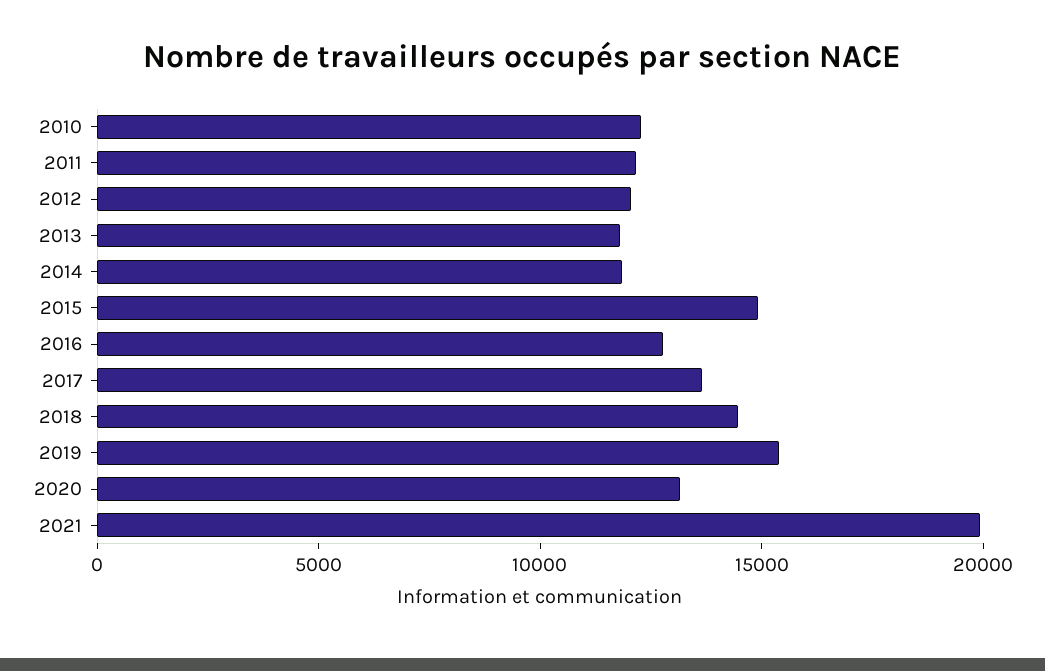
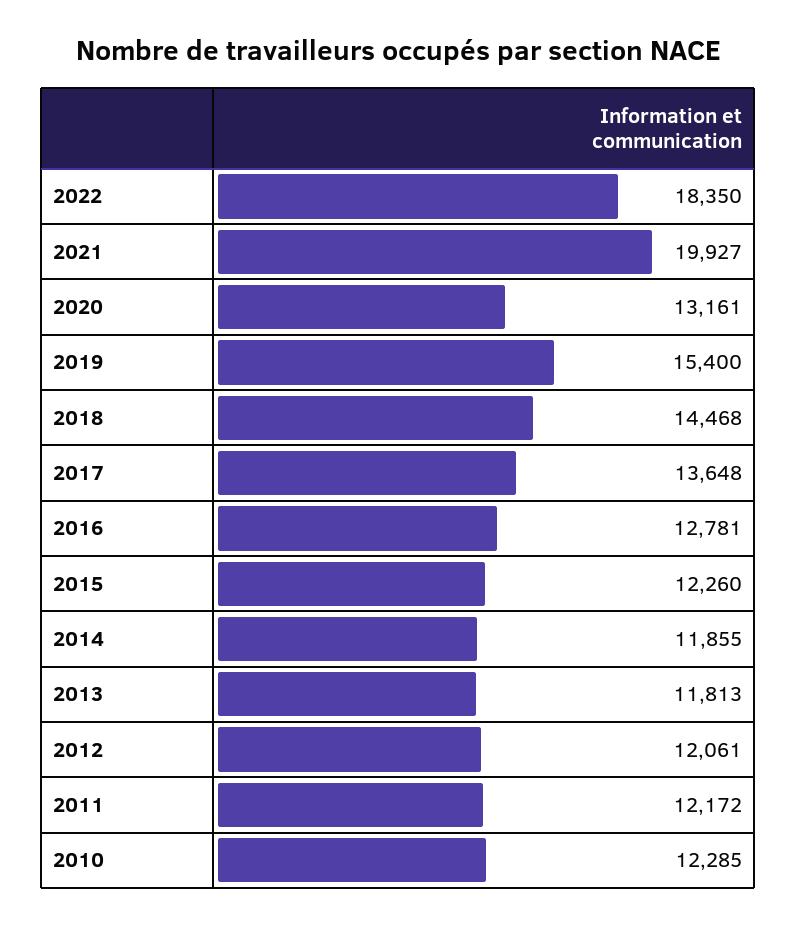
2015: 15000 -> 12260
2022: none -> 18350

